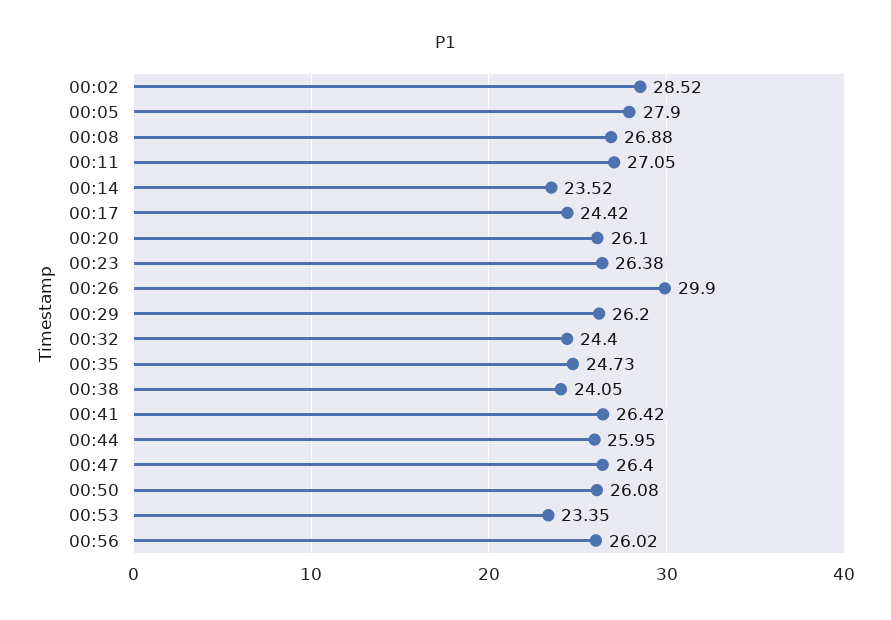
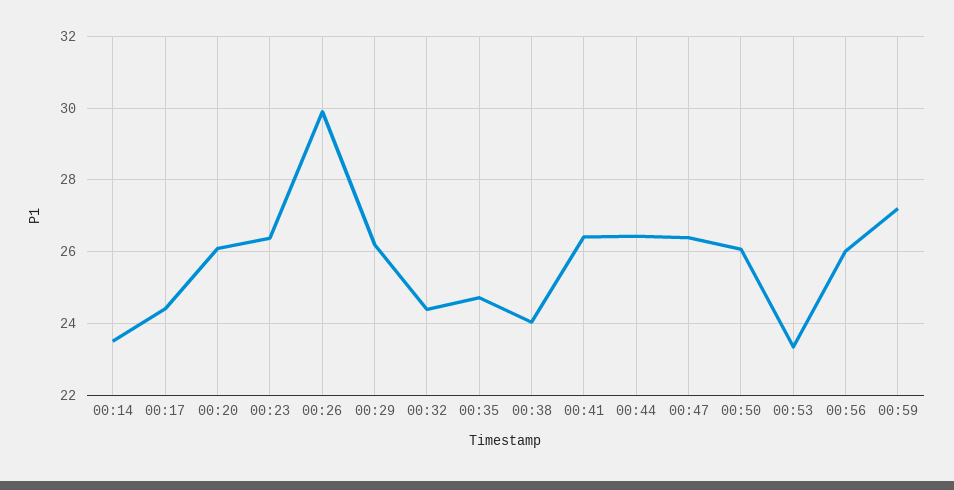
00:02: 28.52 -> none
00:05: 27.9 -> none
00:08: 26.88 -> none
00:11: 27.05 -> none
00:44: 25.95 -> 26.4
00:59: none -> 27.2

